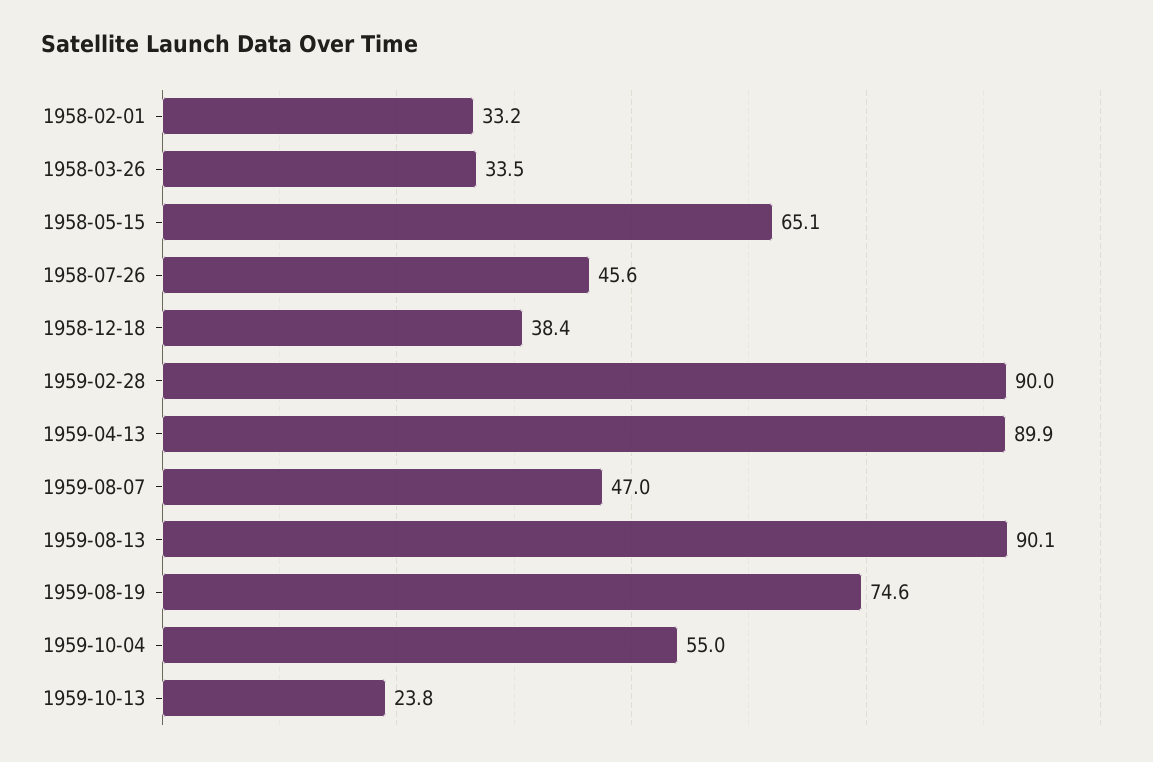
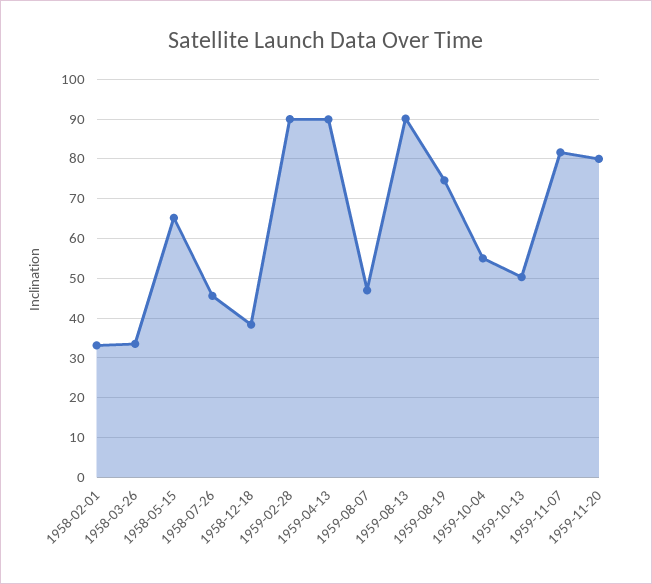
1959-10-13: 23.8 -> 50
1959-11-07: none -> 82
1959-11-20: none -> 80

